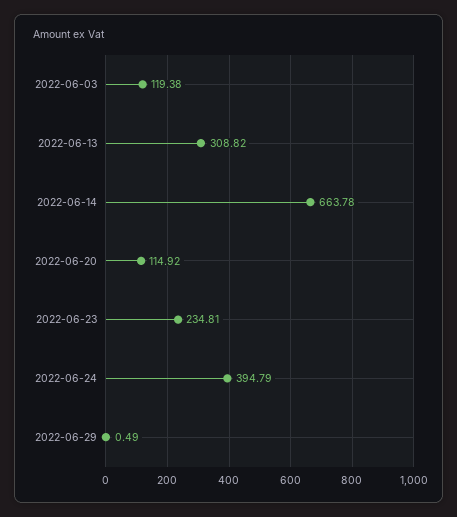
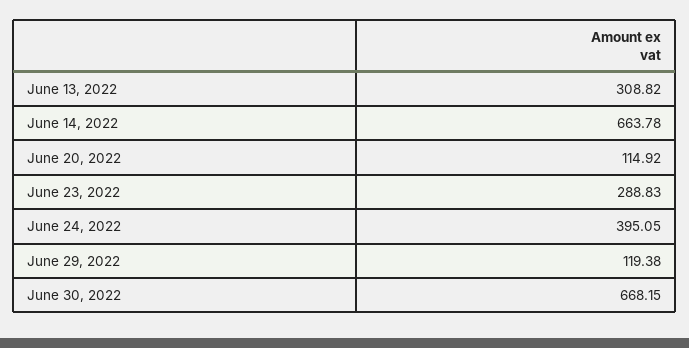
2022-06-03: 119.38 -> none
2022-06-23: 234.81 -> 288.83
2022-06-24: 394.79 -> 395.05
2022-06-29: 0.49 -> 119.38
June 30, 2022: none -> 668.15

